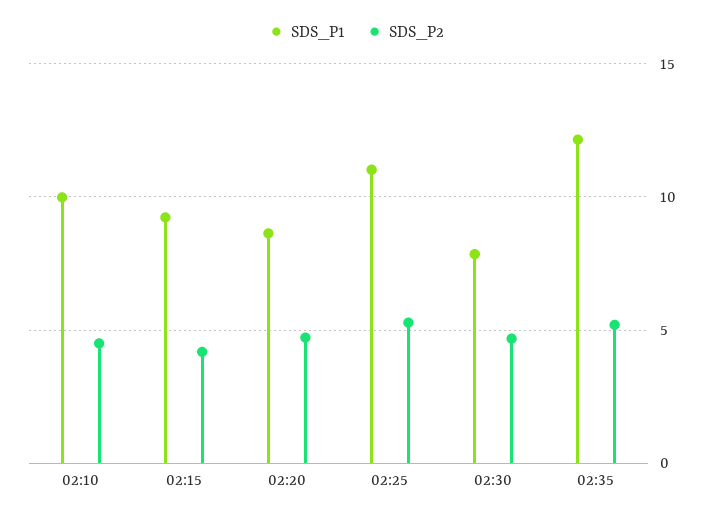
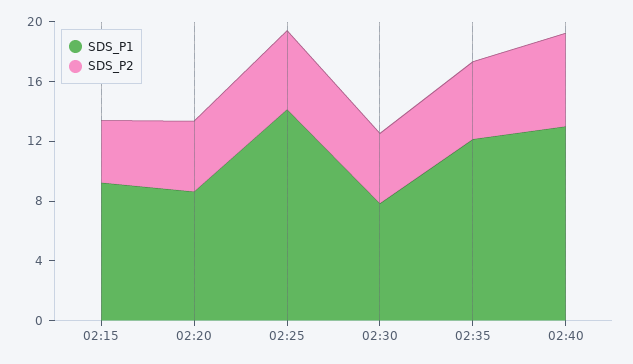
SDS_P1, 02:10: 10 -> none
SDS_P2, 02:10: 4.5 -> none
SDS_P1, 02:25: 11 -> 14
SDS_P1, 02:40: none -> 13
SDS_P2, 02:40: none -> 6

